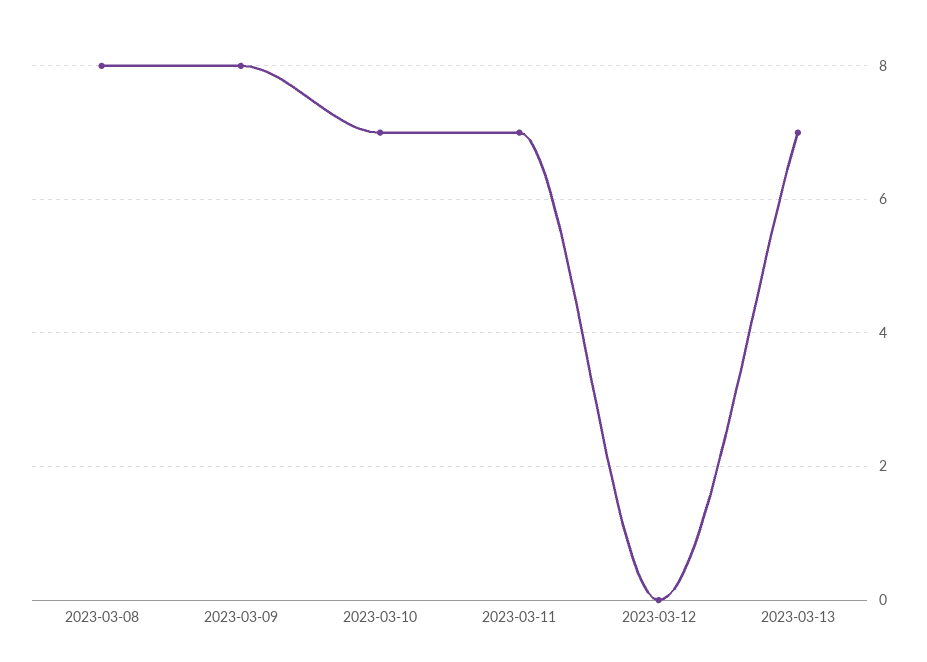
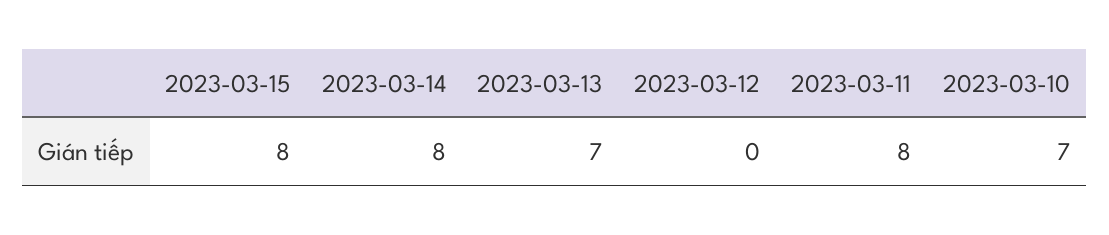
2023-03-08: 8 -> none
2023-03-09: 8 -> none
2023-03-11: 7 -> 8
2023-03-15: none -> 8
2023-03-14: none -> 8

